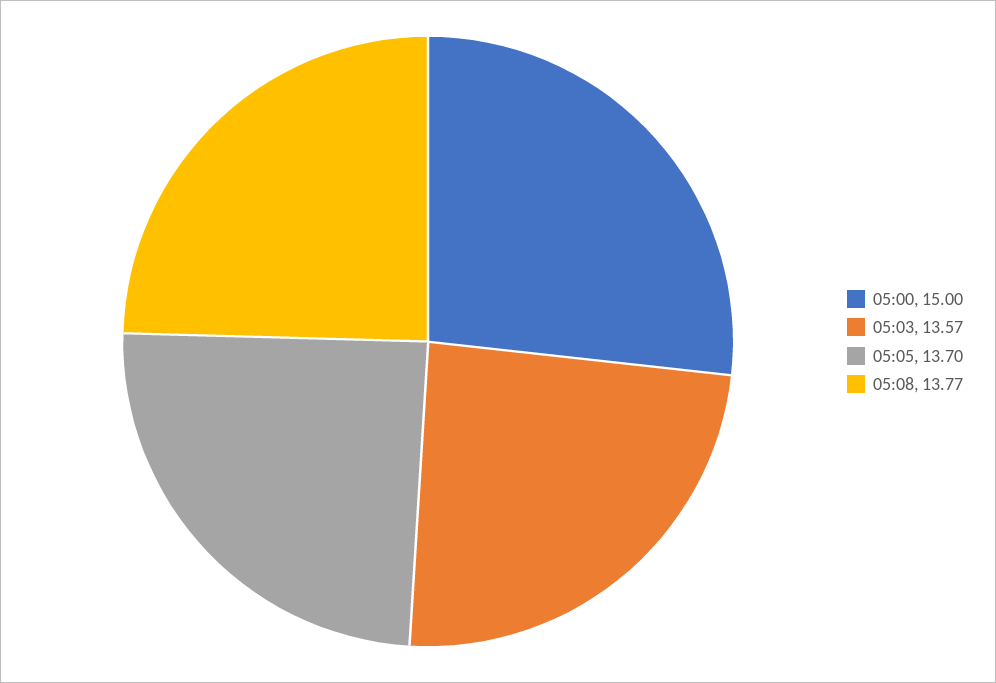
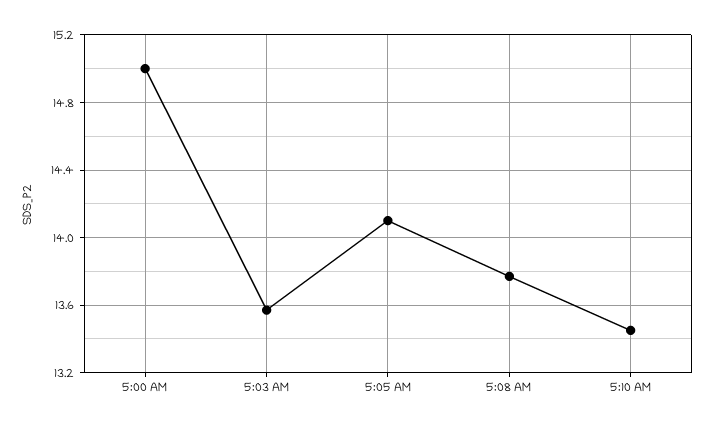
05:05: 13.7 -> 14.1
5:10 AM: none -> 13.45

